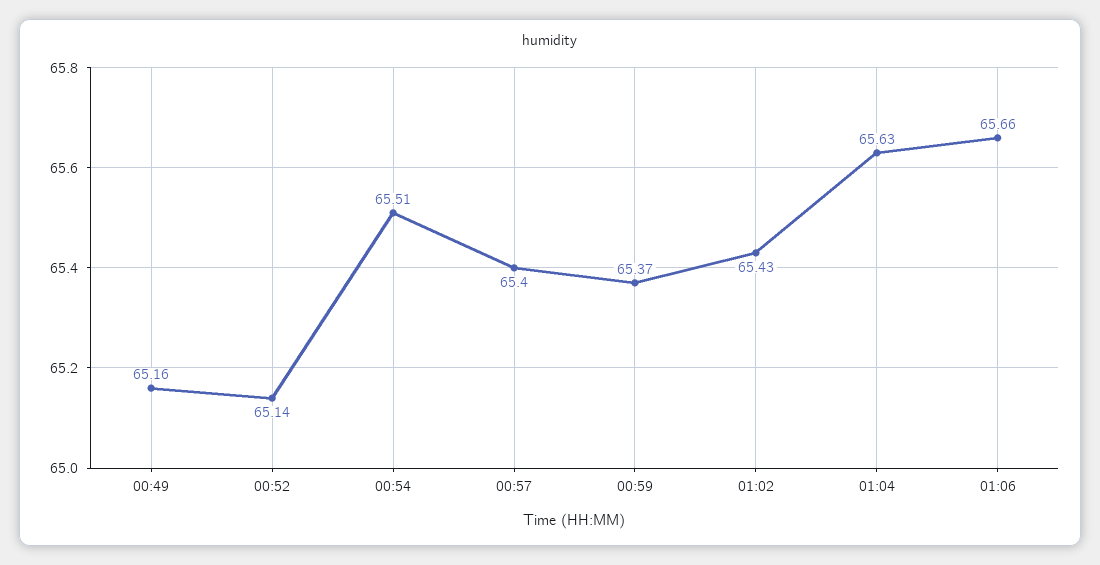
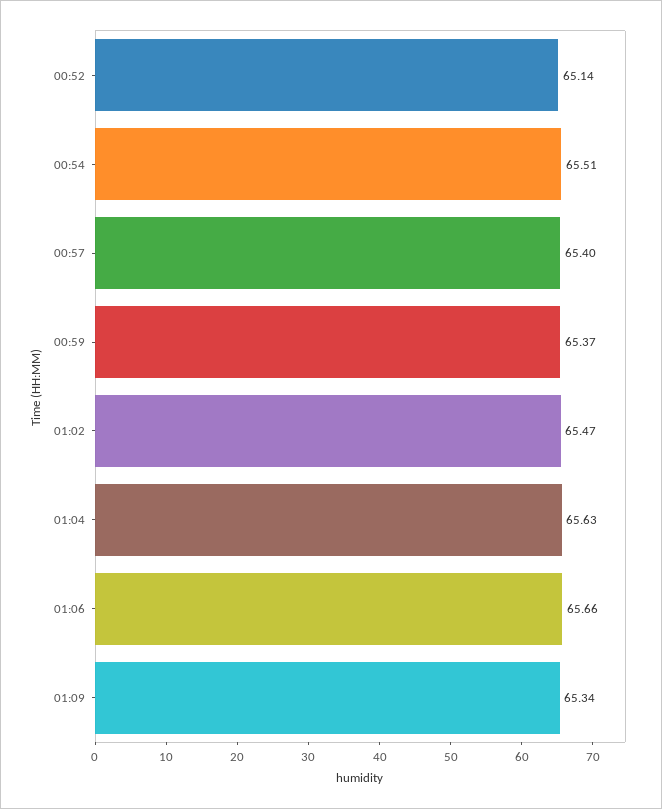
00:49: 65.16 -> none
01:02: 65.43 -> 65.47
01:09: none -> 65.34

